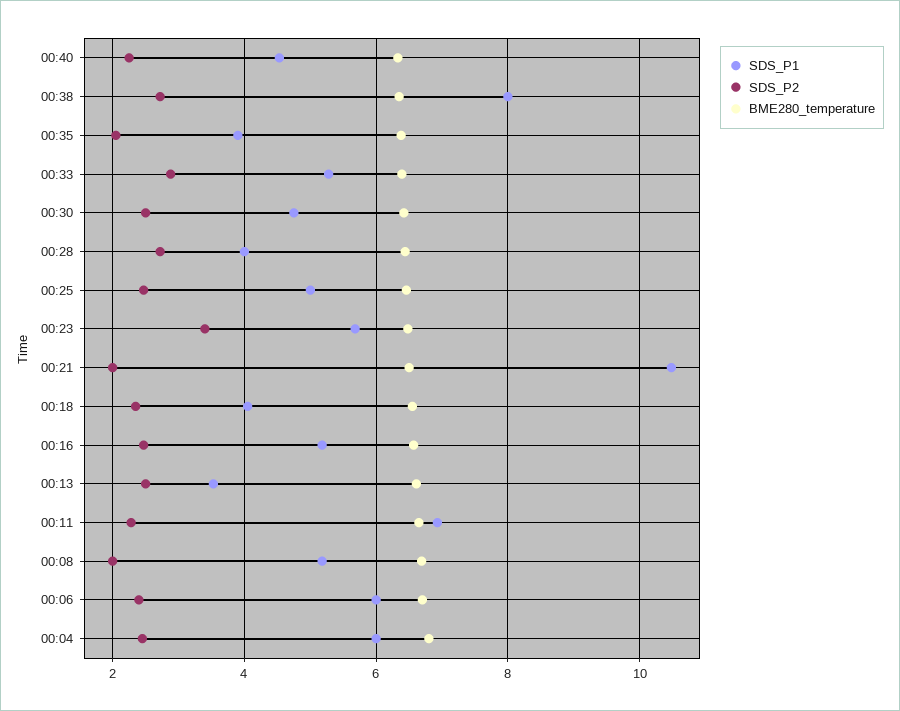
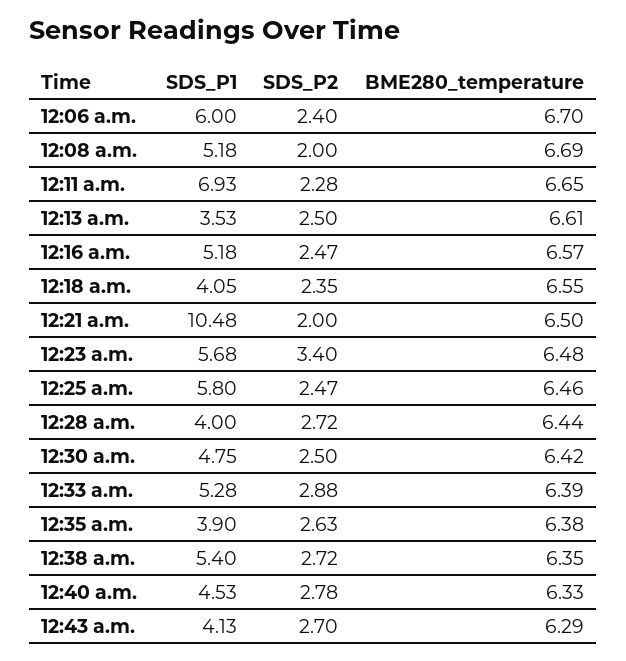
SDS_P2, 00:40: 2.2 -> 2.78
SDS_P1, 00:38: 8 -> 5.4
SDS_P2, 00:35: 2 -> 2.63
SDS_P1, 00:25: 5 -> 5.8
SDS_P1, 00:04: 6 -> none
SDS_P2, 00:04: 2.4 -> none
BME280_temperature, 00:04: 6.8 -> none
SDS_P1, 12:43 a.m.: none -> 4.13
SDS_P2, 12:43 a.m.: none -> 2.7
BME280_temperature, 12:43 a.m.: none -> 6.29

